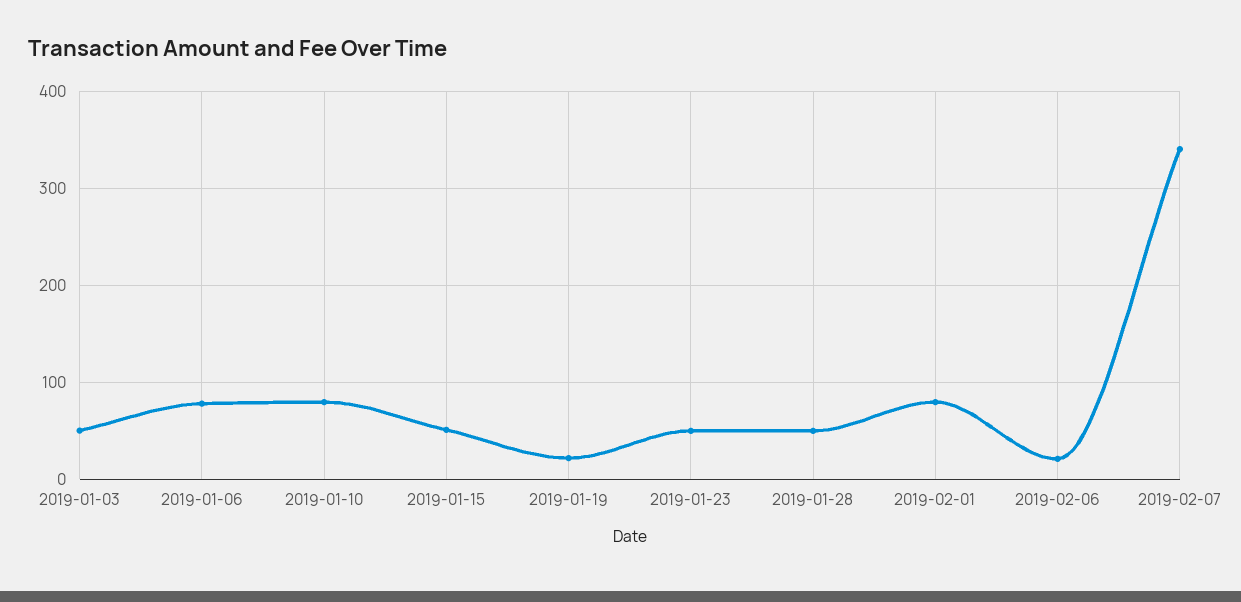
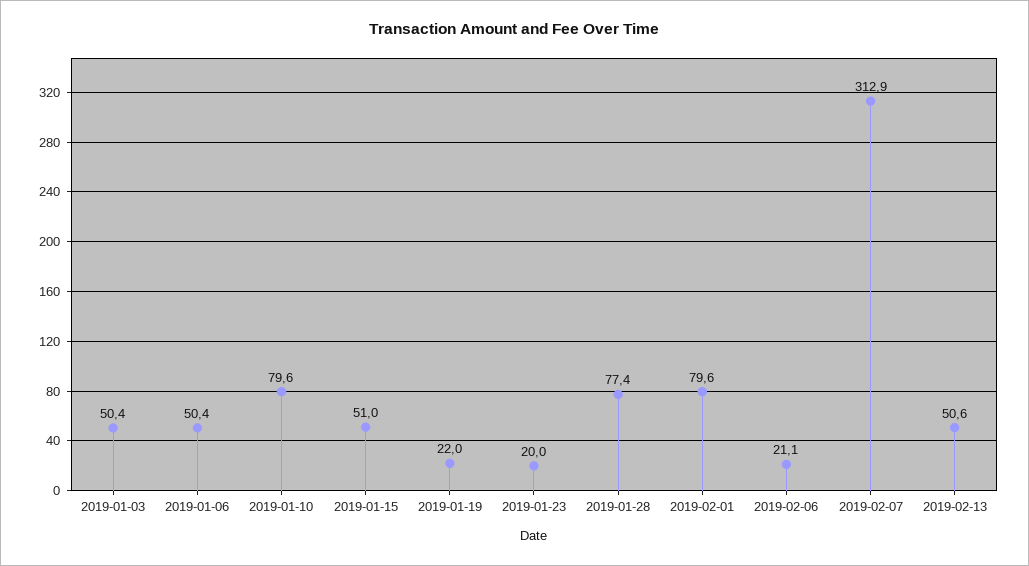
2019-01-06: 80 -> 50.4
2019-01-23: 50 -> 20
2019-01-28: 50 -> 77.4
2019-02-07: 340 -> 312.9
2019-02-13: none -> 50.6

